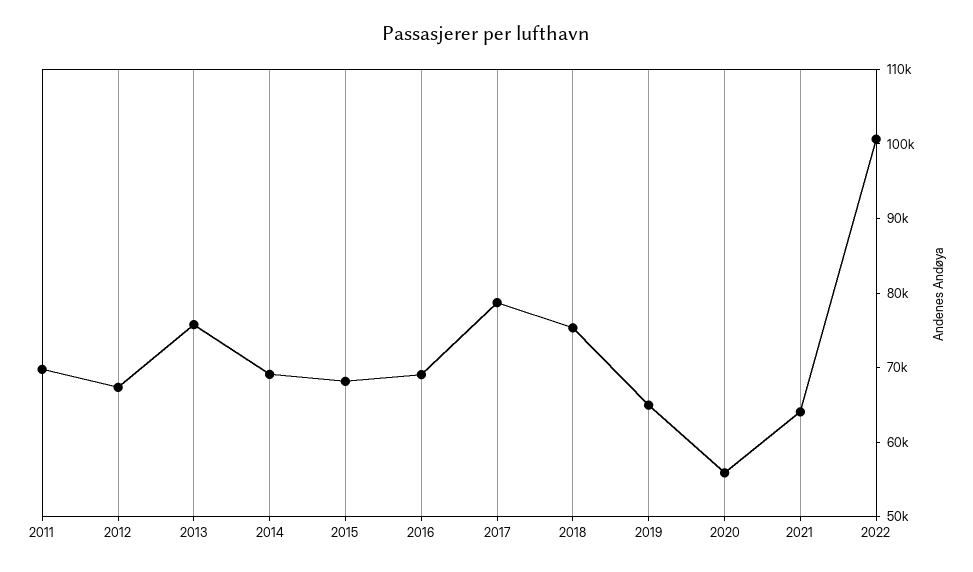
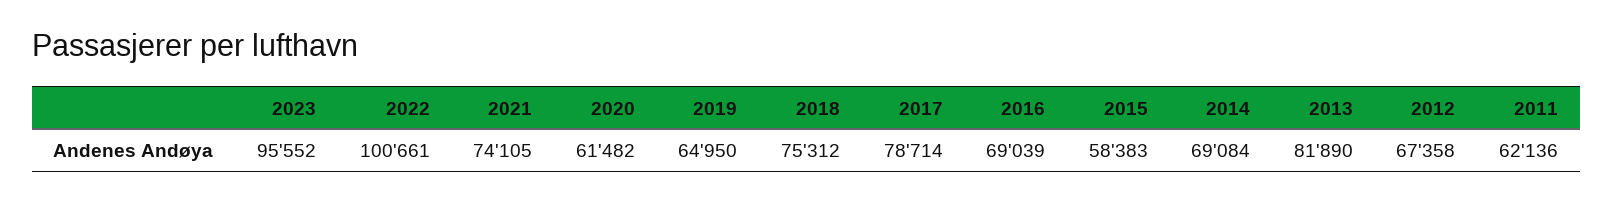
2011: 70000 -> 62136
2013: 76000 -> 81890
2015: 68000 -> 58383
2020: 56000 -> 61482
2021: 64000 -> 74105
2023: none -> 95552

